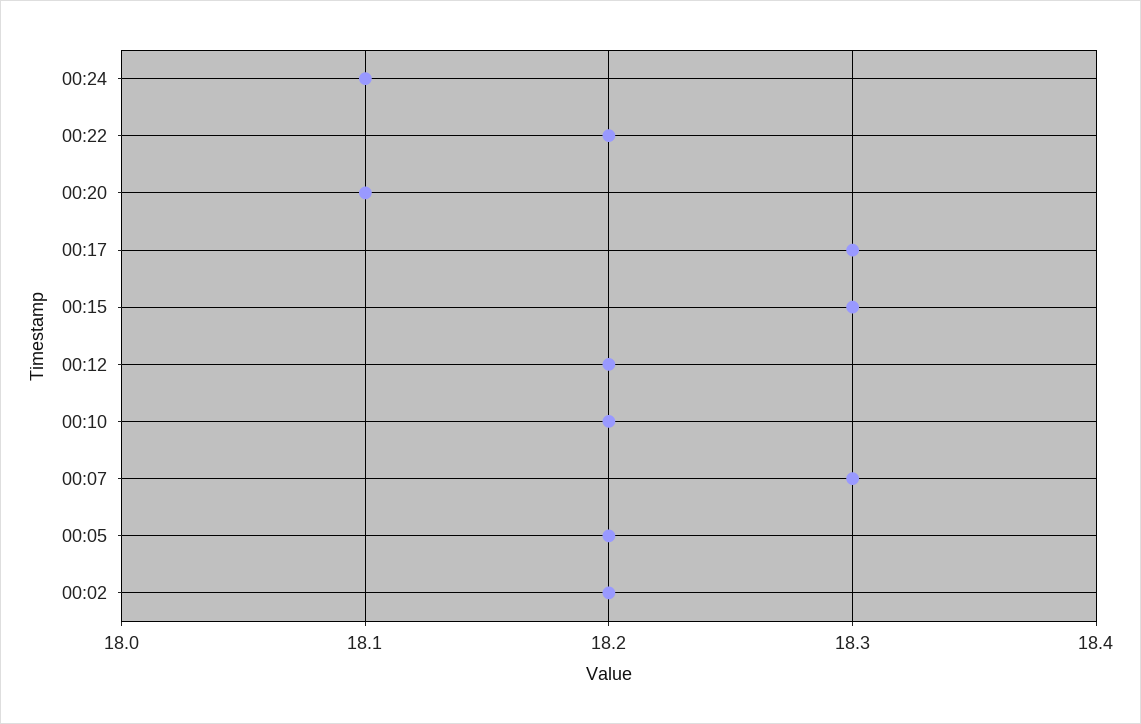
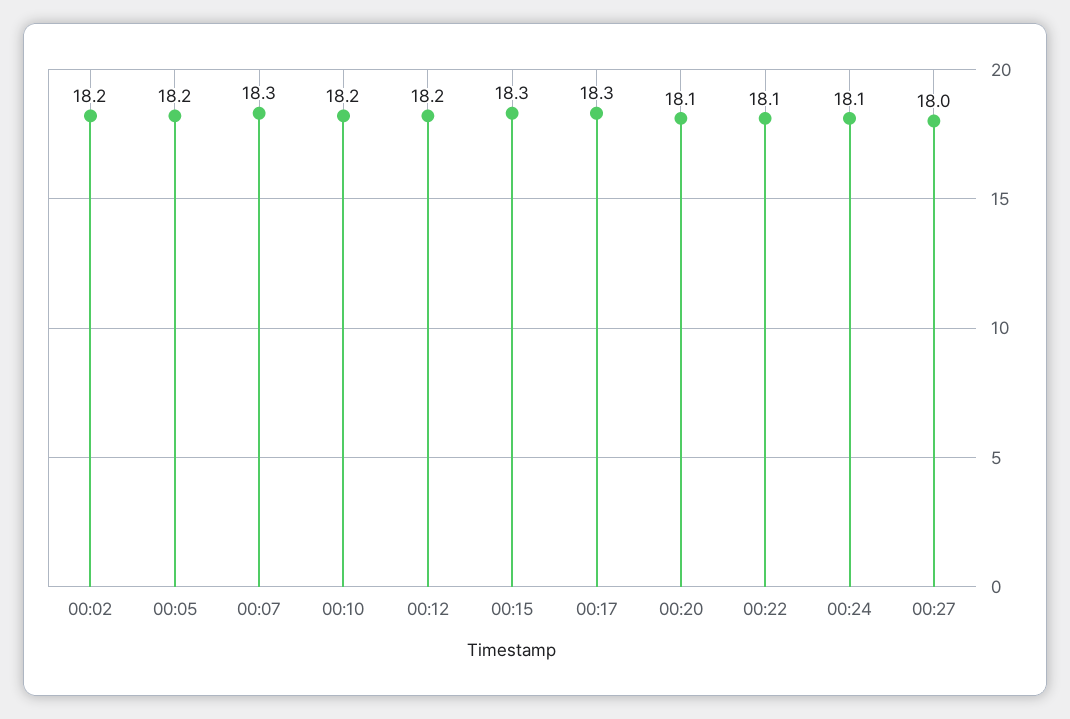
00:22: 18.2 -> 18.1
00:27: none -> 18

